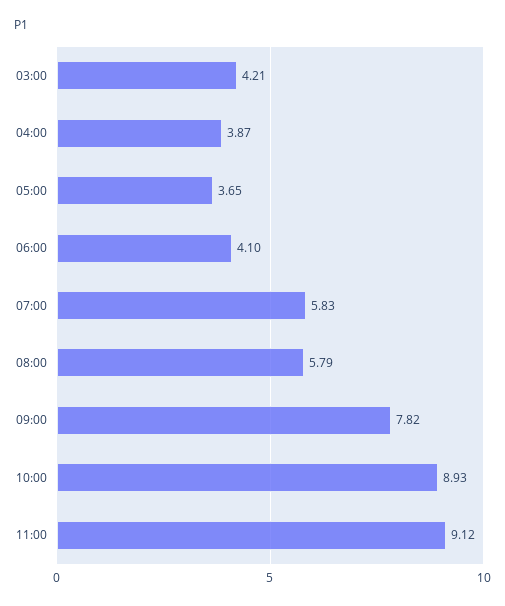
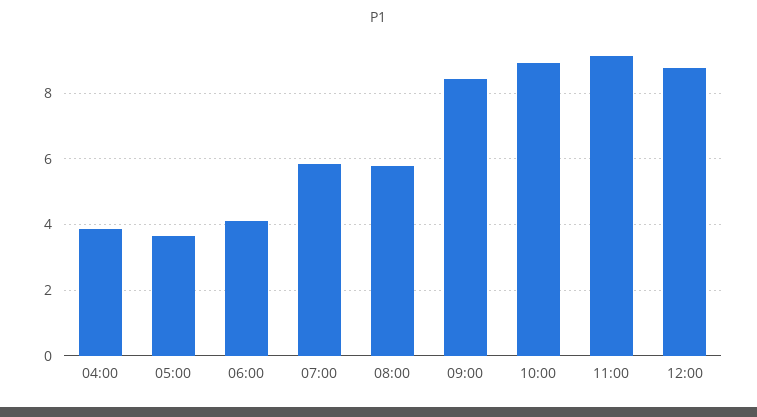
03:00: 4.21 -> none
09:00: 7.82 -> 8.4
12:00: none -> 8.8

